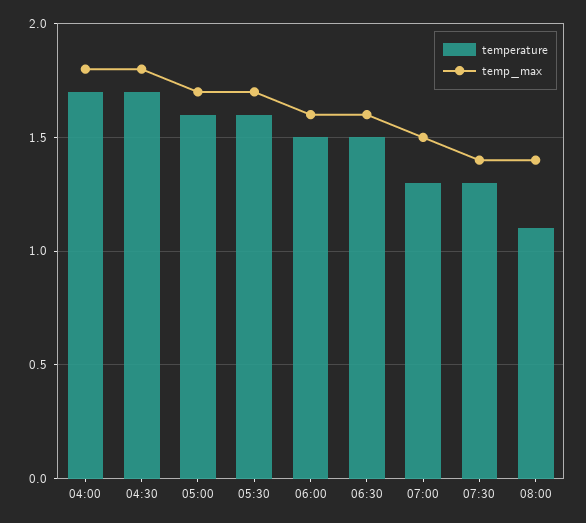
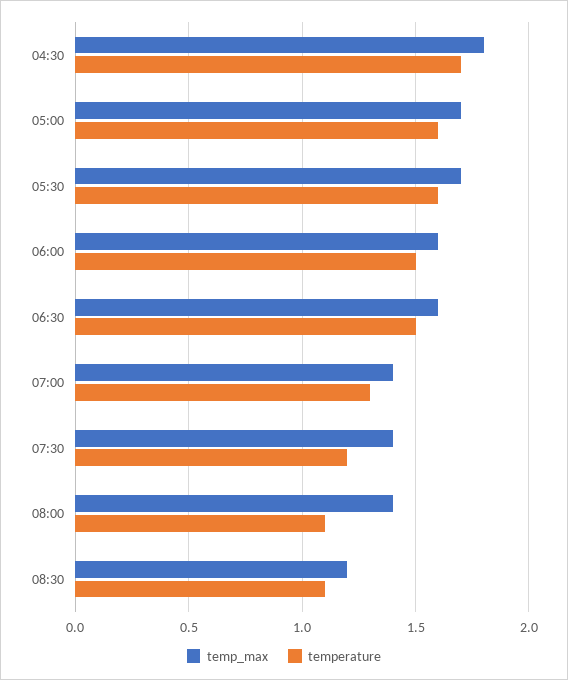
temperature, 04:00: 1.7 -> none
temp_max, 04:00: 1.8 -> none
temp_max, 07:00: 1.5 -> 1.4
temperature, 07:30: 1.3 -> 1.2
temp_max, 08:30: none -> 1.2
temperature, 08:30: none -> 1.1

